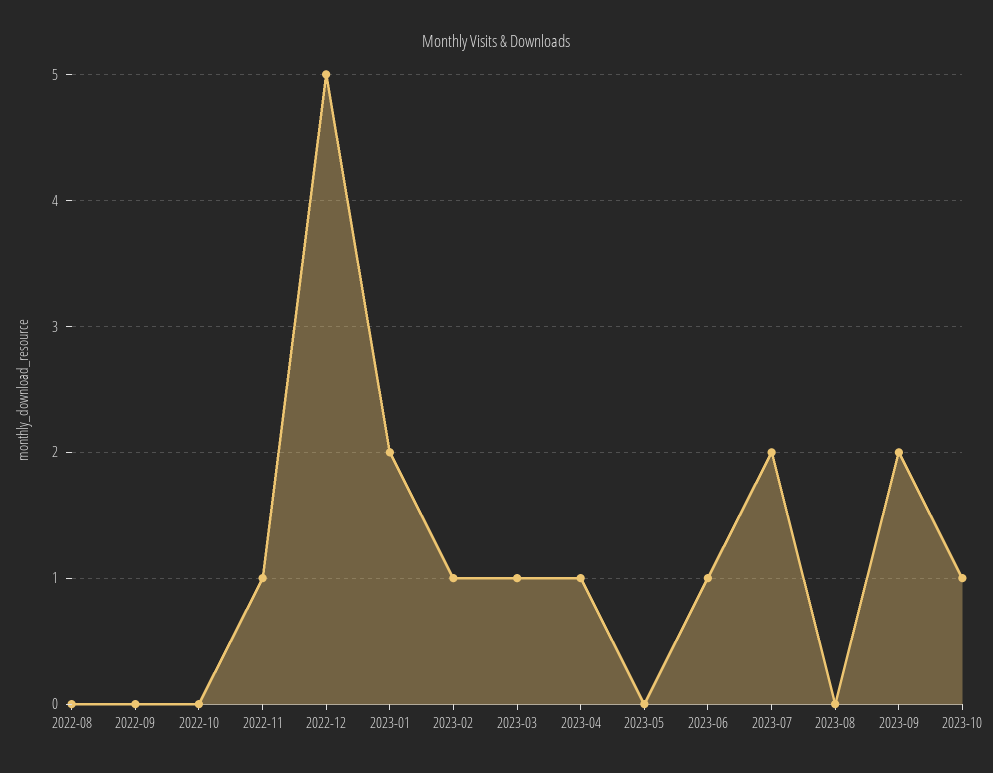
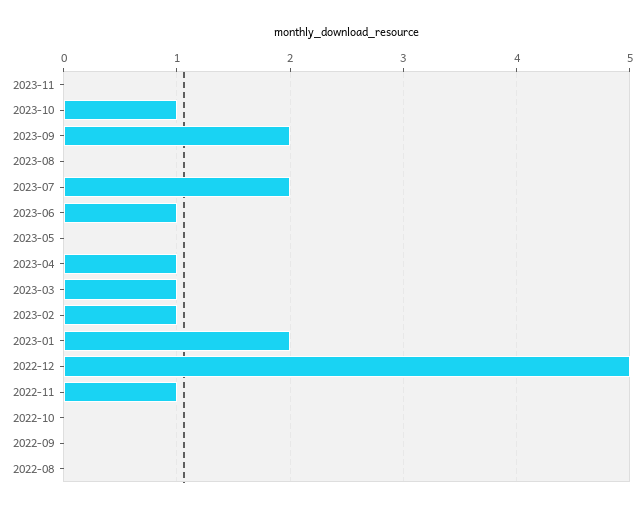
2023-11: none -> 0

